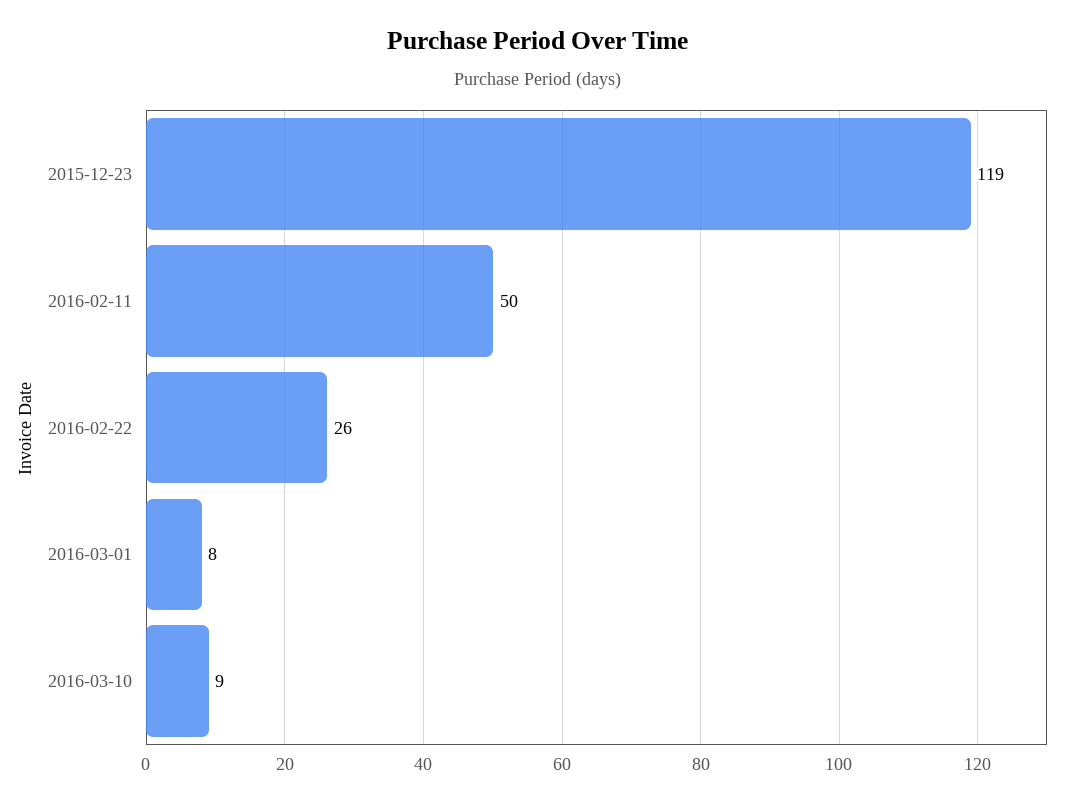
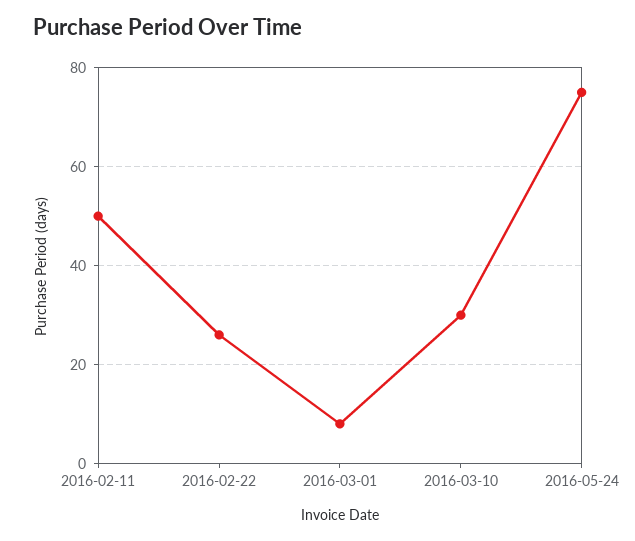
2015-12-23: 119 -> none
2016-03-10: 9 -> 30
2016-05-24: none -> 75

